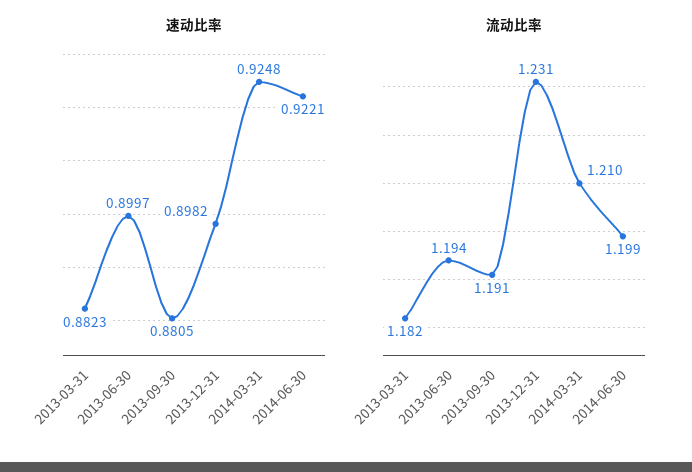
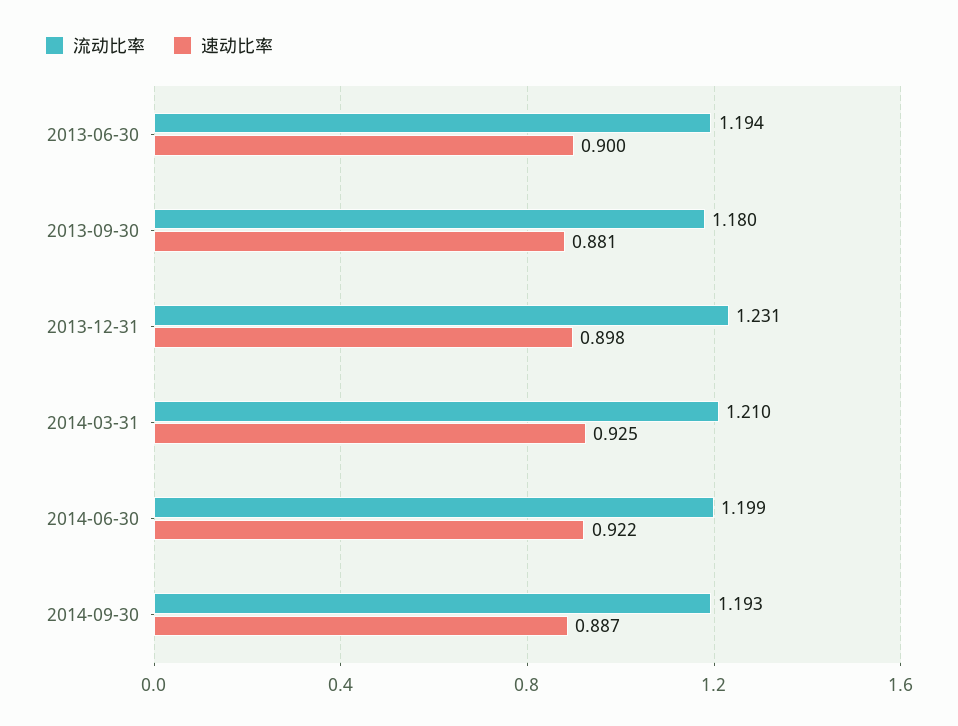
速动比率, 2013-03-31: 0.8823 -> none
流动比率, 2013-03-31: 1.182 -> none
流动比率, 2013-09-30: 1.191 -> 1.18
流动比率, 2014-09-30: none -> 1.193
速动比率, 2014-09-30: none -> 0.887

